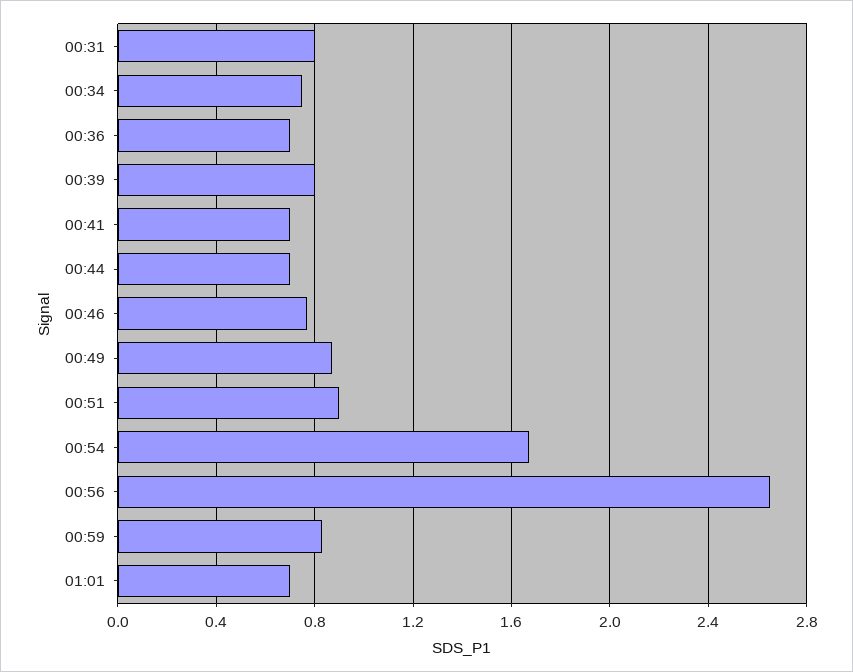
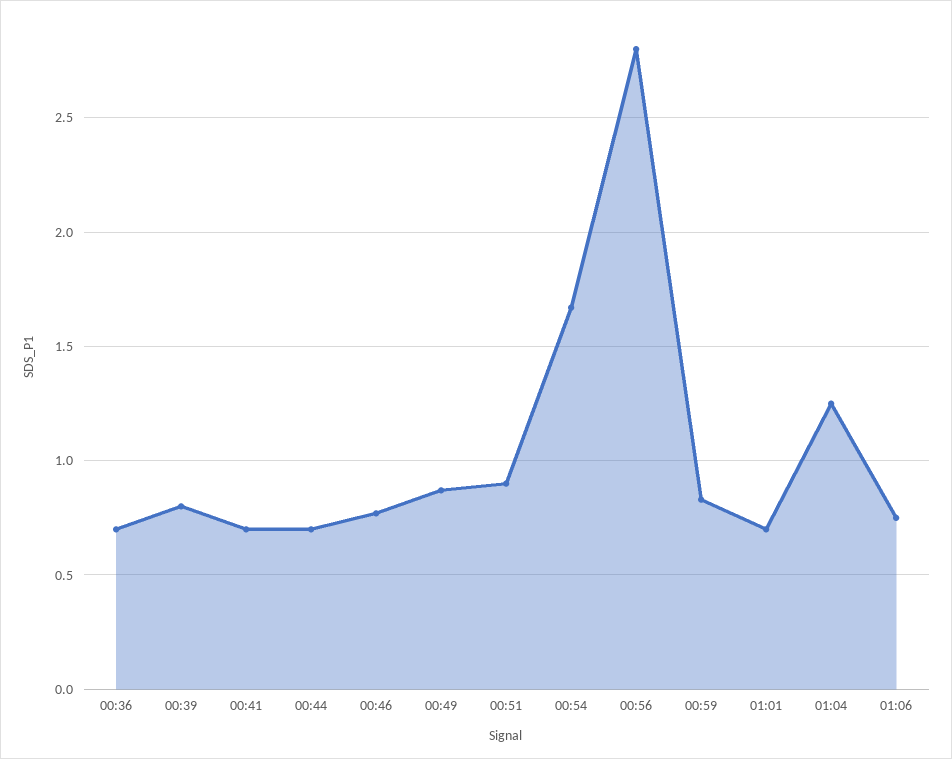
00:31: 0.8 -> none
00:34: 0.75 -> none
00:56: 2.65 -> 2.8
01:04: none -> 1.25
01:06: none -> 0.75

